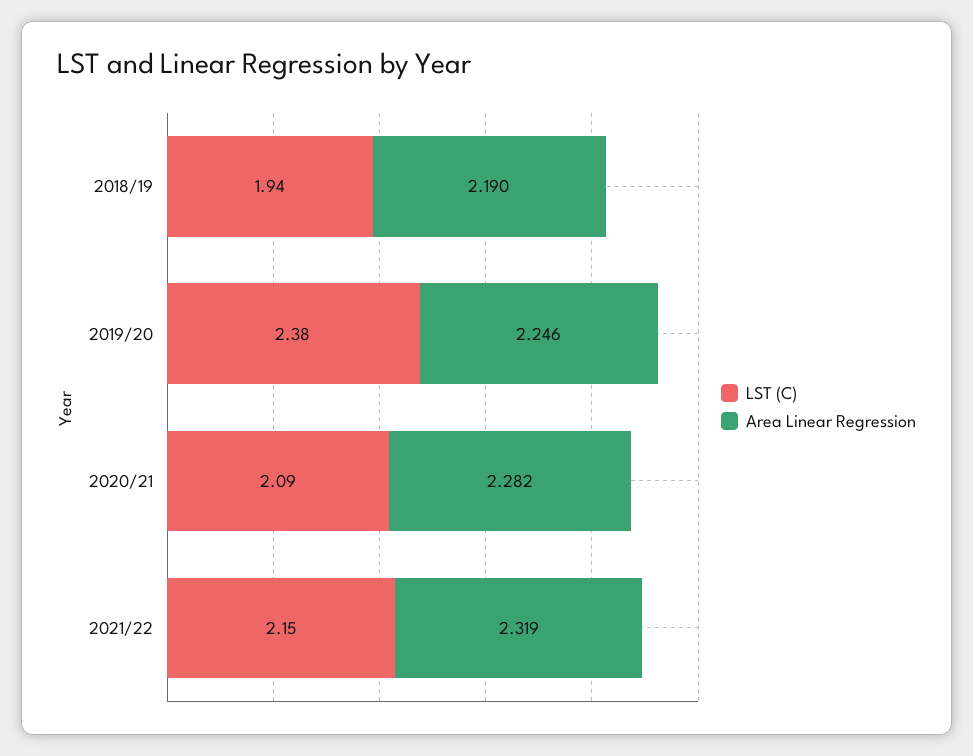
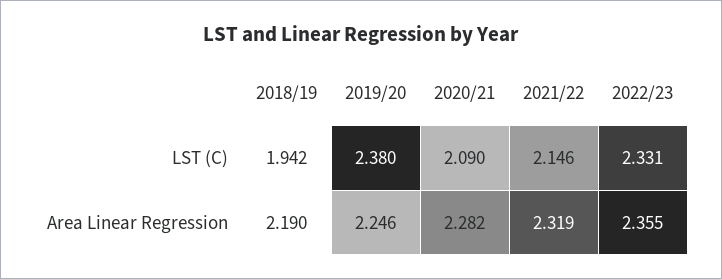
LST (C), 2022/23: none -> 2.331
Area Linear Regression, 2022/23: none -> 2.355

